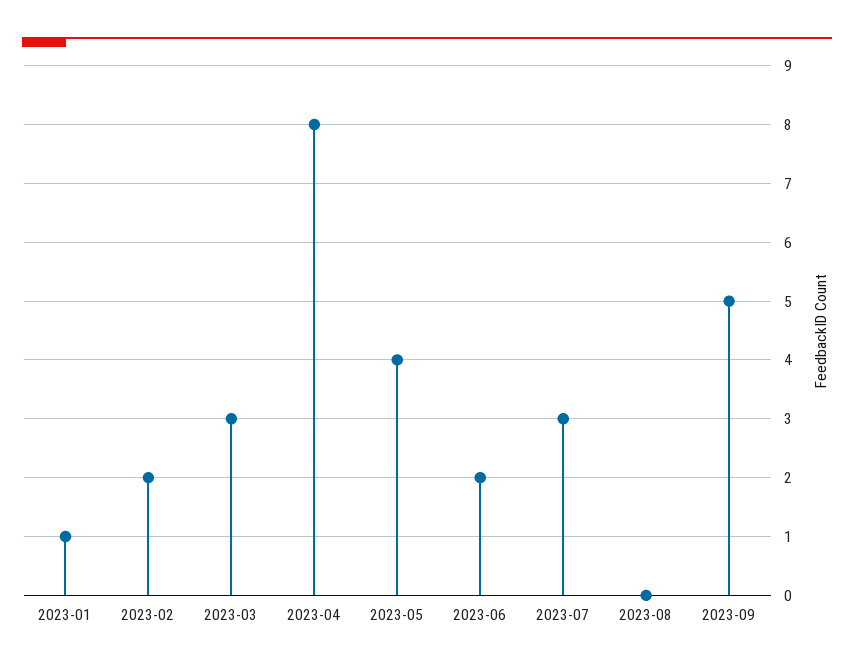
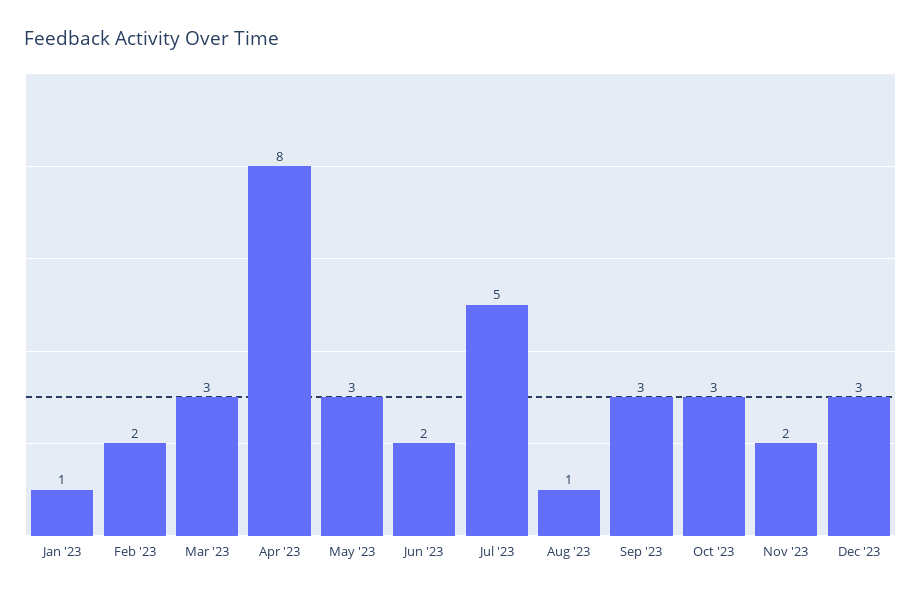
2023-05: 4 -> 3
2023-07: 3 -> 5
2023-08: 0 -> 1
2023-09: 5 -> 3
Oct '23: none -> 3
Nov '23: none -> 2
Dec '23: none -> 3

